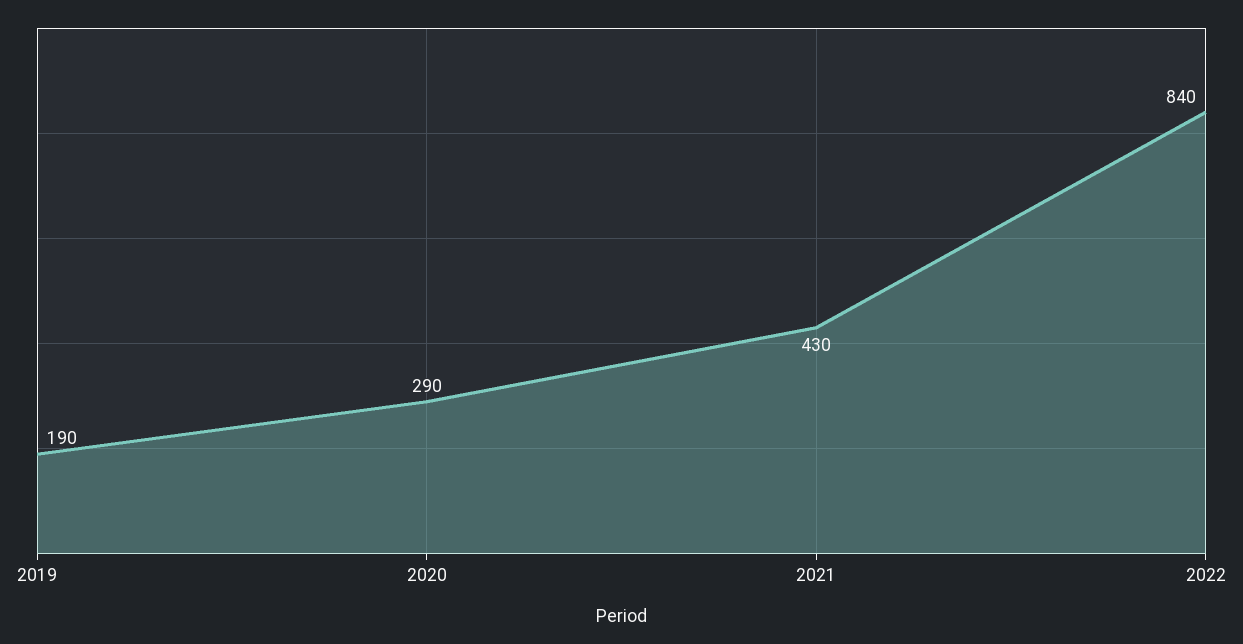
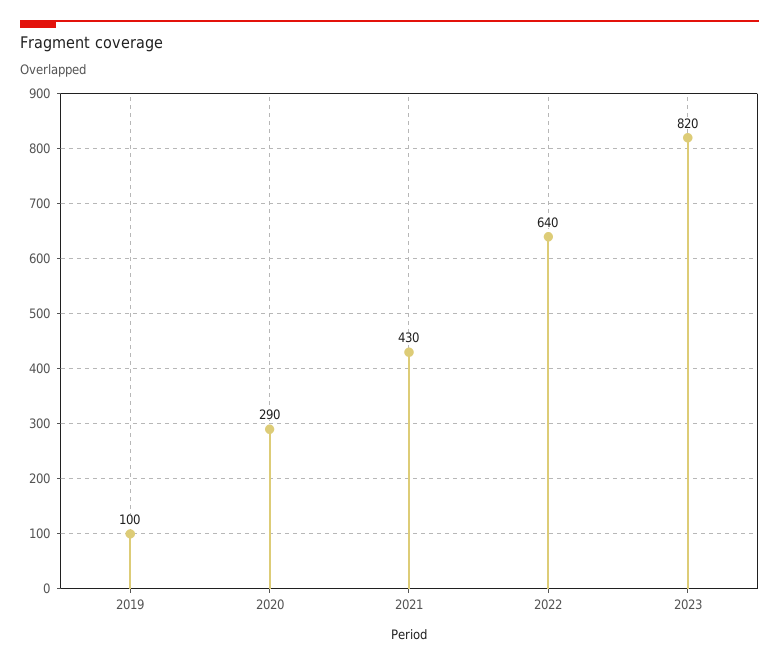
2019: 190 -> 100
2022: 840 -> 640
2023: none -> 820

